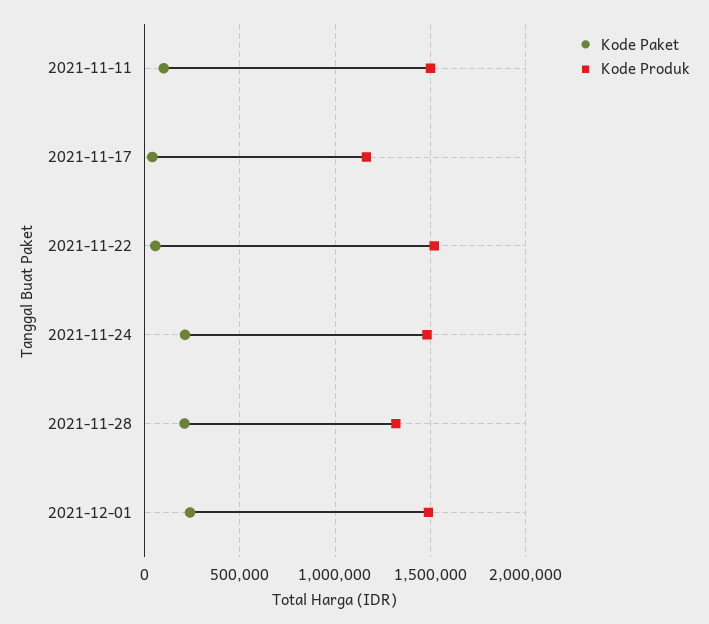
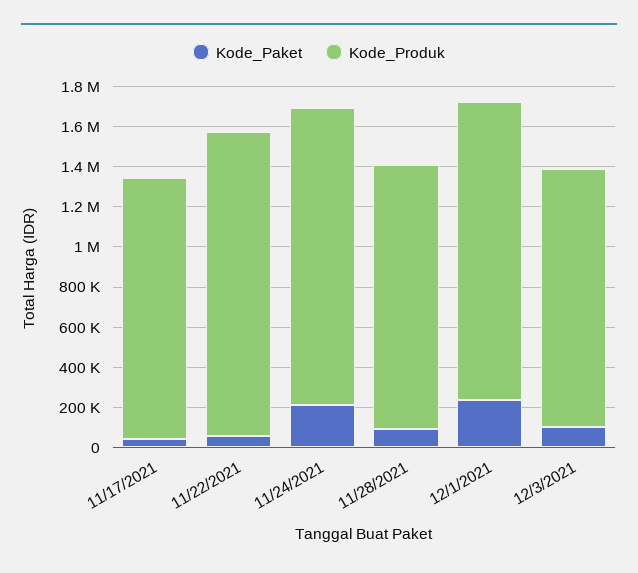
Kode Paket, 2021-11-11: 100000 -> none
Kode Produk, 2021-11-11: 1500000 -> none
Kode Produk, 2021-11-17: 1150000 -> 1300000
Kode Paket, 2021-11-28: 200000 -> 100000
Kode Paket, 12/3/2021: none -> 100000
Kode Produk, 12/3/2021: none -> 1300000

